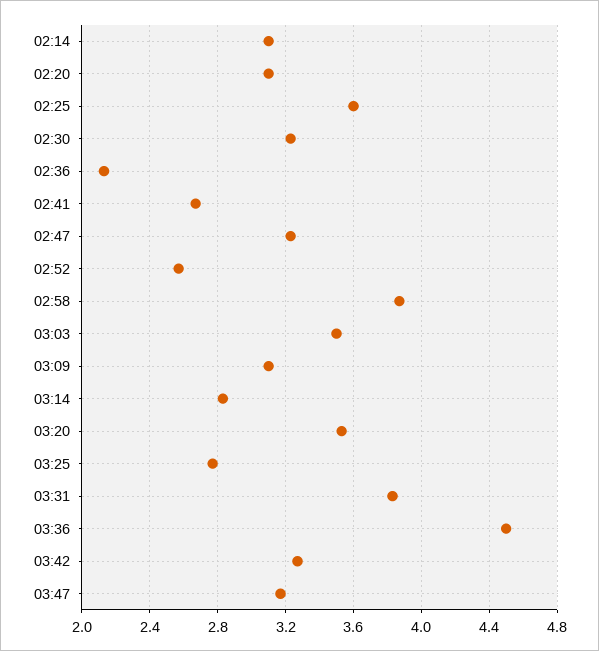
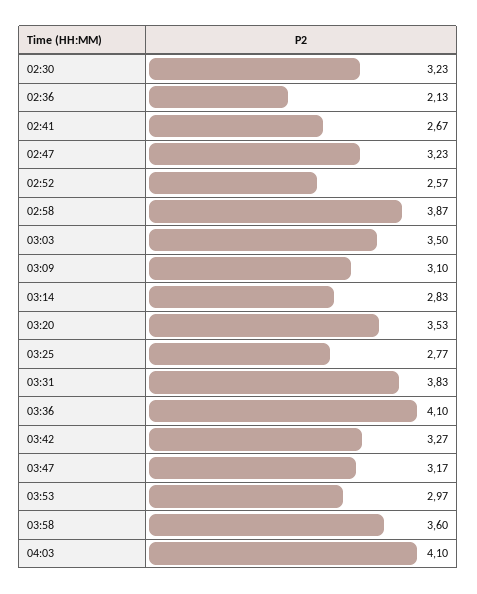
02:14: 3.1 -> none
02:20: 3.1 -> none
02:25: 3.6 -> none
03:36: 4.5 -> 4.1
03:53: none -> 2.97
03:58: none -> 3.6
04:03: none -> 4.1

